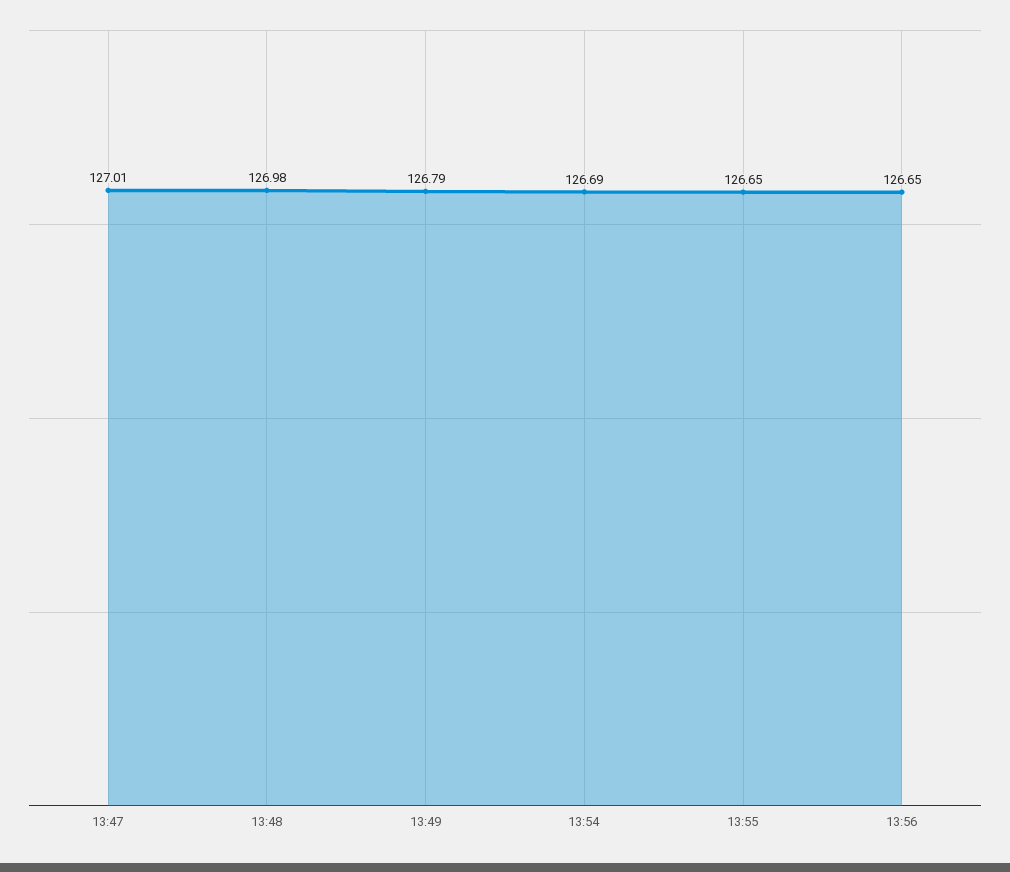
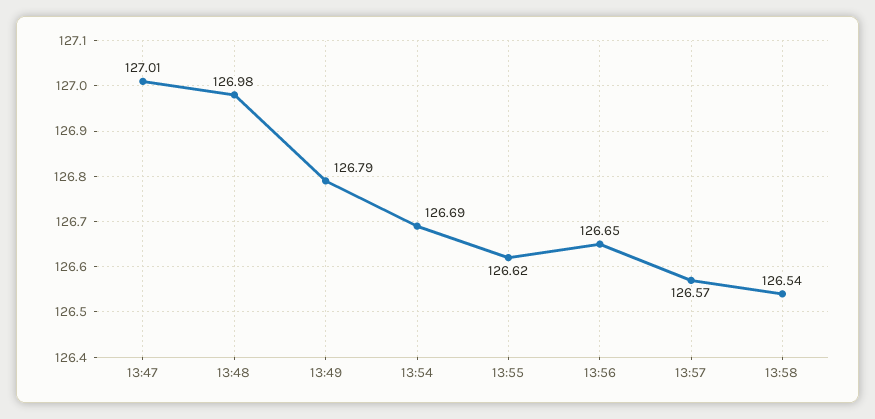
13:55: 126.65 -> 126.62
13:57: none -> 126.57
13:58: none -> 126.54

